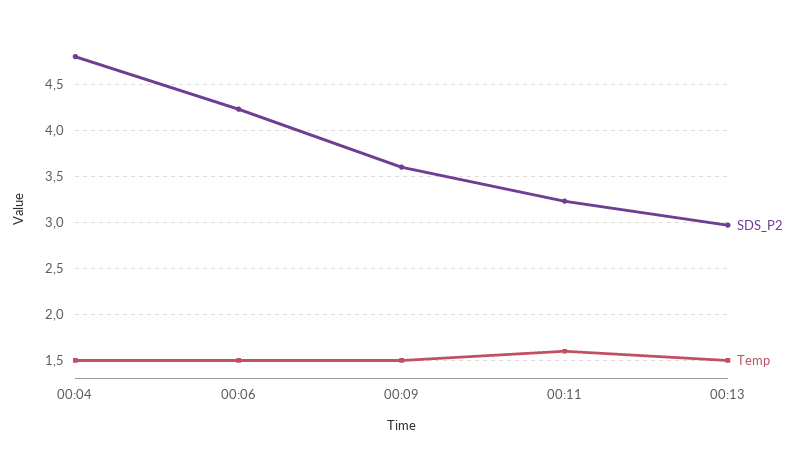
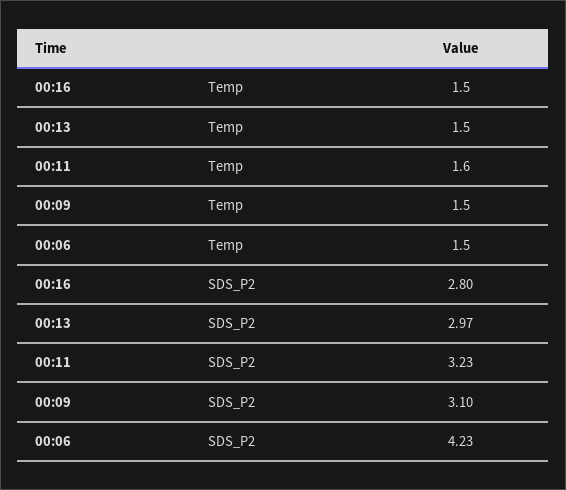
SDS_P2, 00:04: 4.8 -> none
Temp, 00:04: 1.5 -> none
SDS_P2, 00:09: 3.6 -> 3.1
Temp, 00:16: none -> 1.5
SDS_P2, 00:16: none -> 2.8

